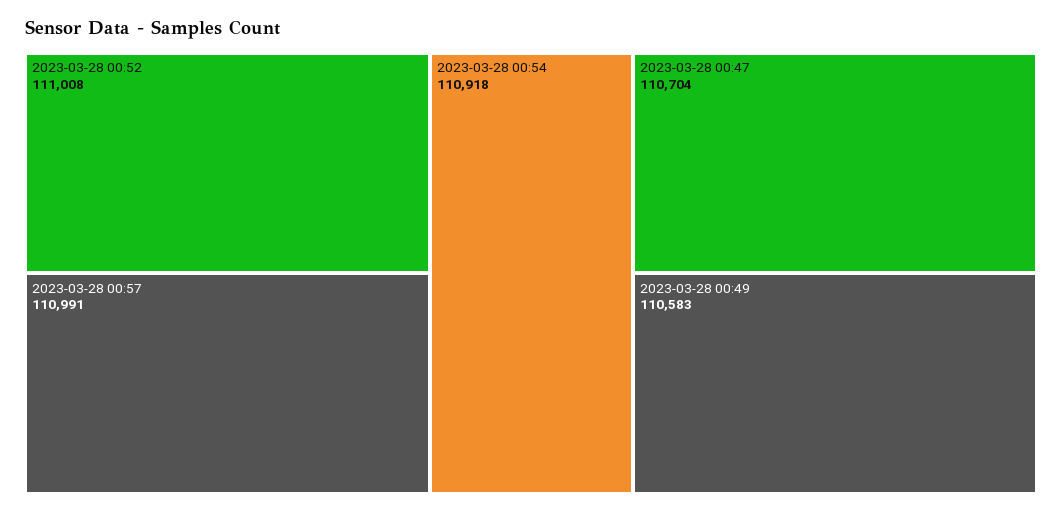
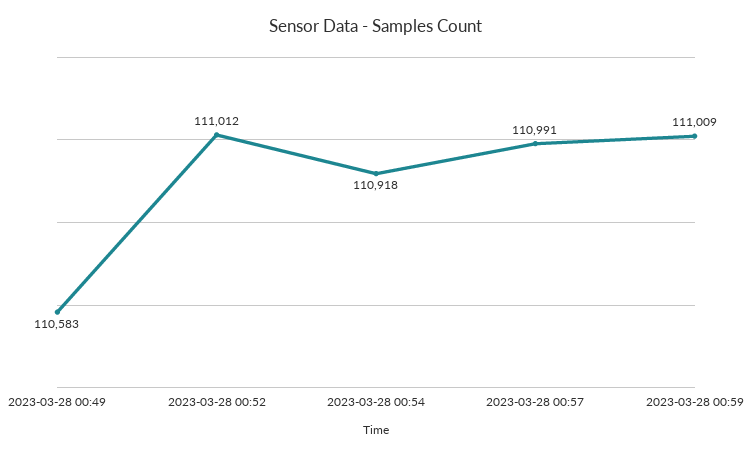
2023-03-28 00:52: 111008 -> 111012
2023-03-28 00:47: 110704 -> none
2023-03-28 00:59: none -> 111009

